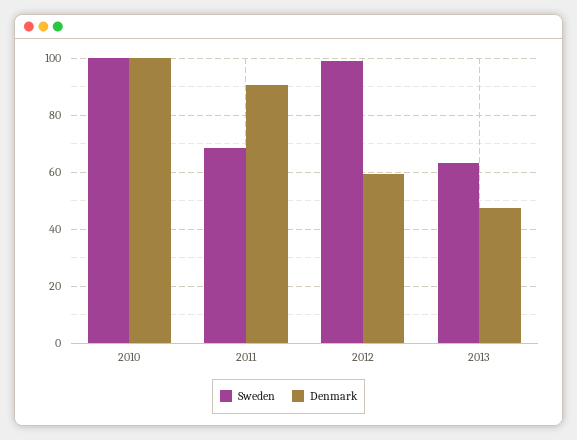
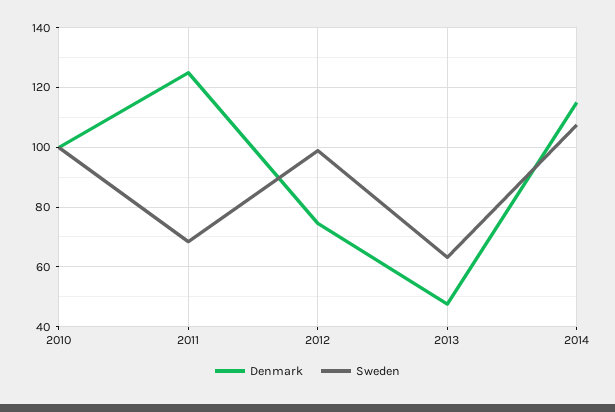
Denmark, 2011: 90 -> 125
Denmark, 2012: 60 -> 75
Denmark, 2014: none -> 115
Sweden, 2014: none -> 107.5

